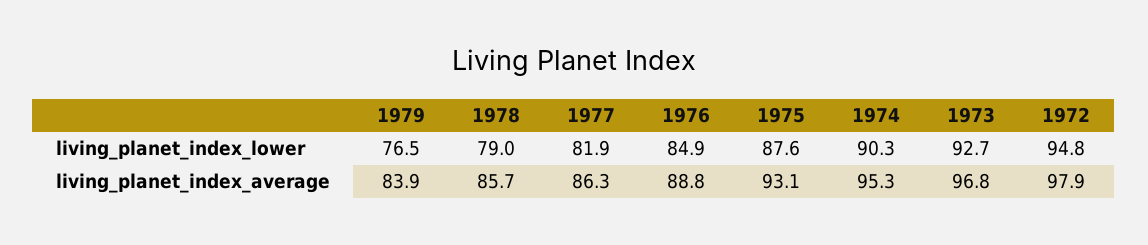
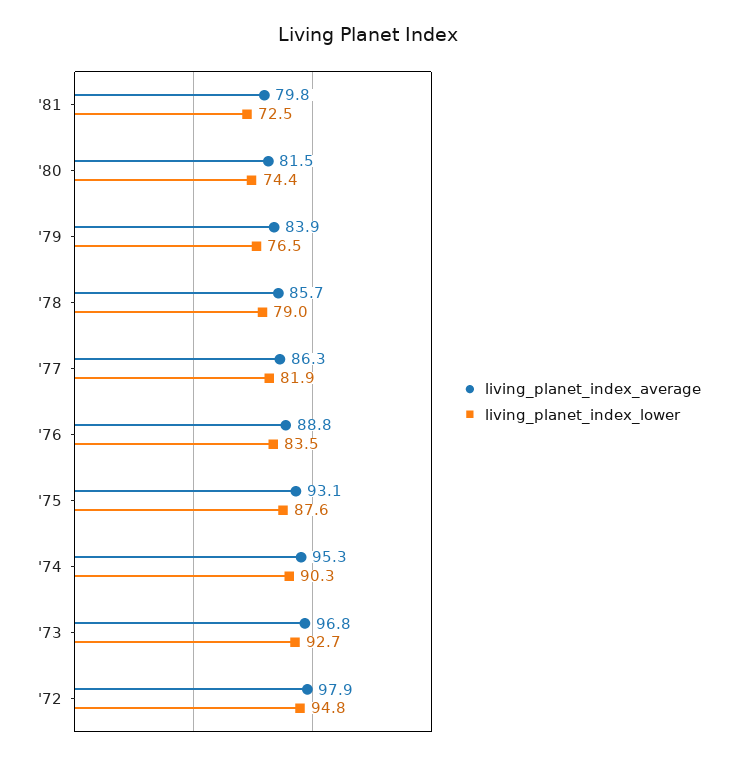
living_planet_index_lower, 1976: 84.9 -> 83.5
living_planet_index_average, '81: none -> 79.8
living_planet_index_lower, '81: none -> 72.5
living_planet_index_average, '80: none -> 81.5
living_planet_index_lower, '80: none -> 74.4

